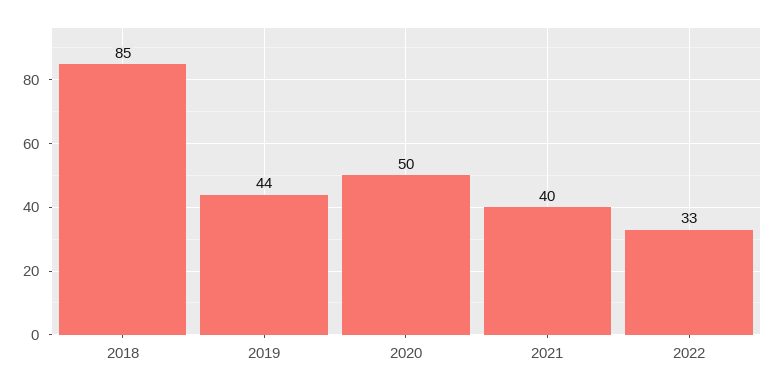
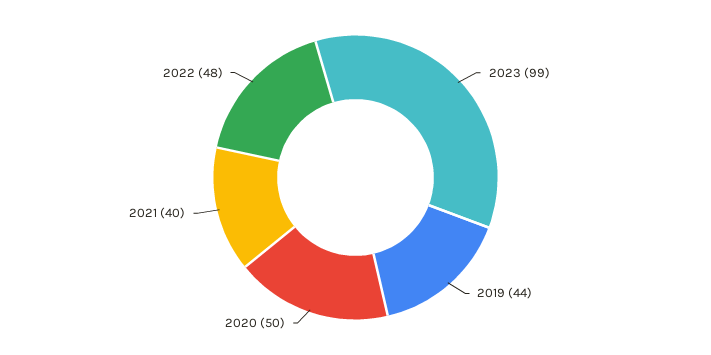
2018: 85 -> none
2022: 33 -> 48
2023: none -> 99

